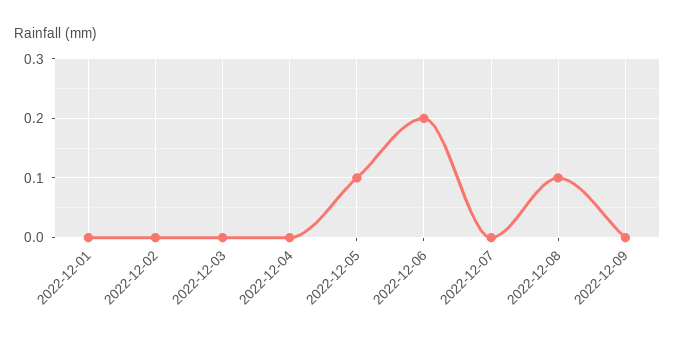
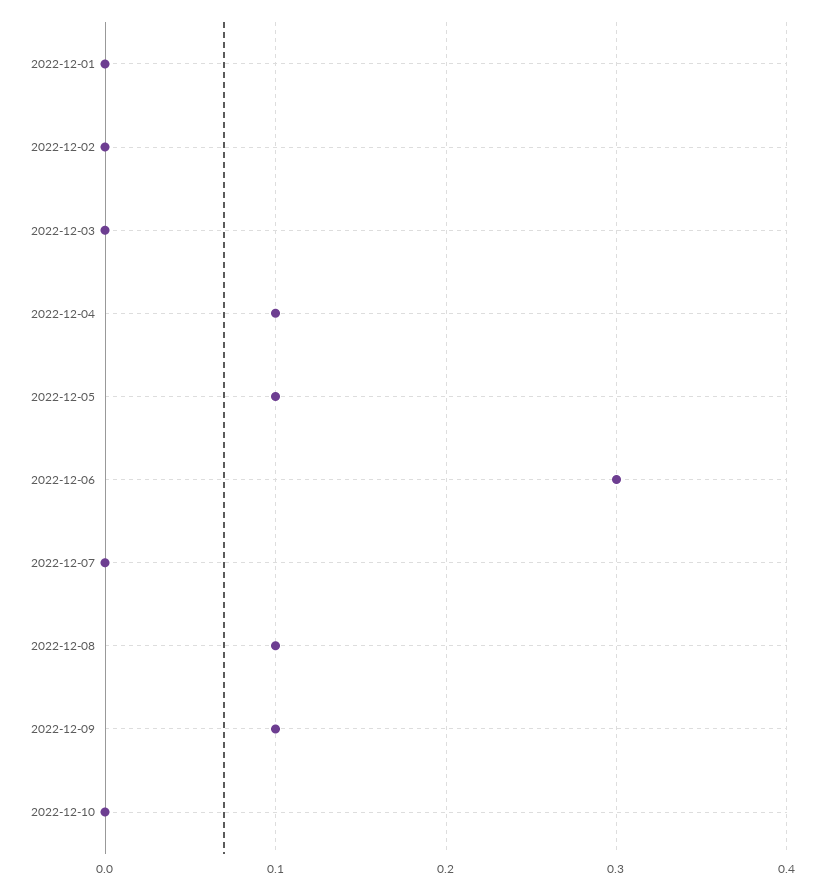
2022-12-04: 0 -> 0.1
2022-12-06: 0.2 -> 0.3
2022-12-09: 0 -> 0.1
2022-12-10: none -> 0

